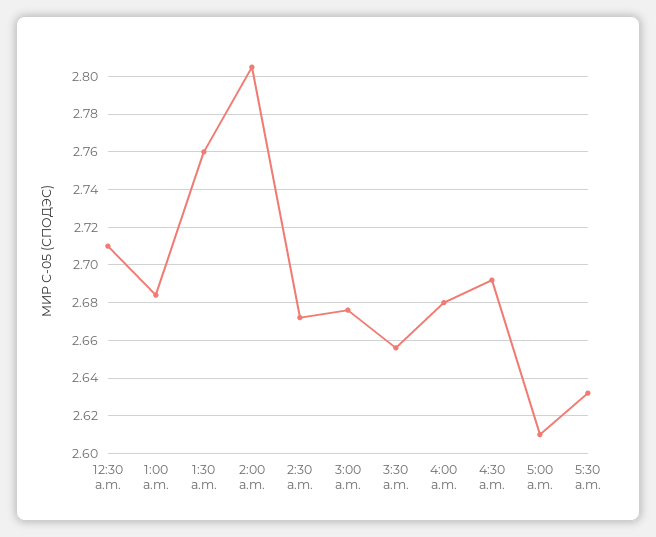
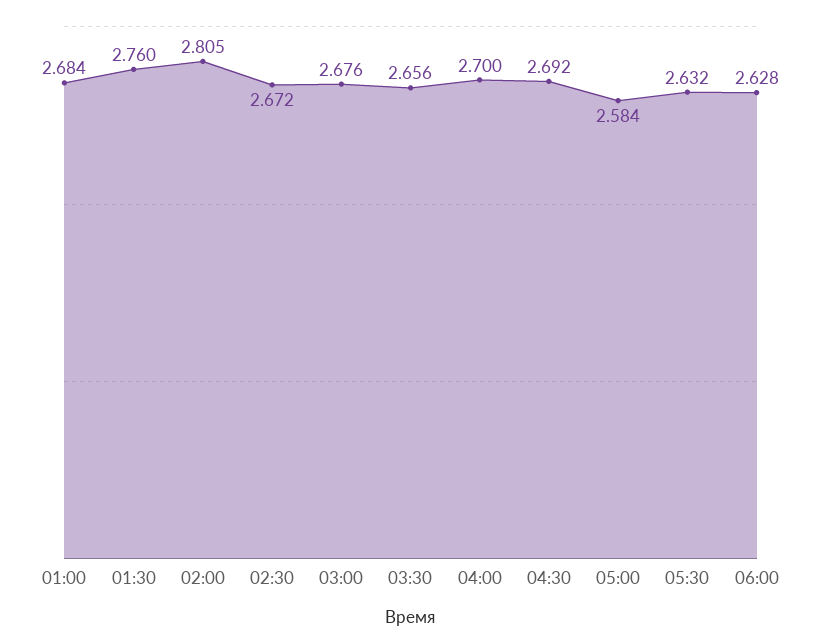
12:30 a.m.: 2.71 -> none
4:00 a.m.: 2.68 -> 2.7
5:00 a.m.: 2.61 -> 2.584
06:00: none -> 2.628

